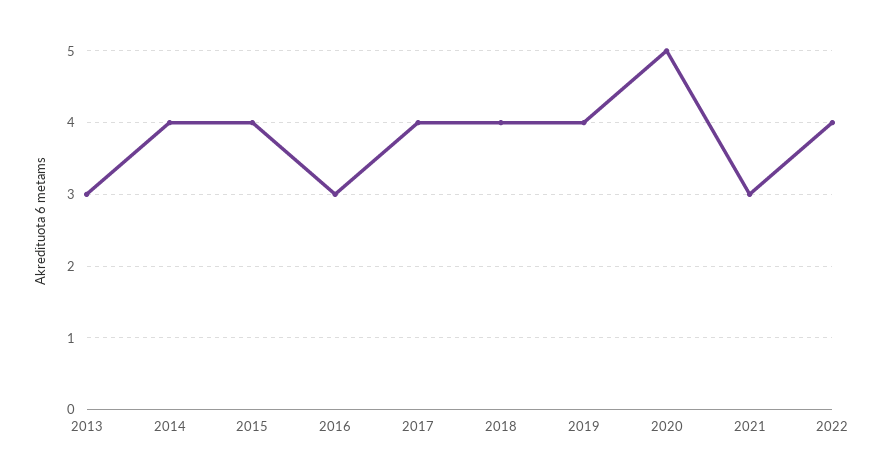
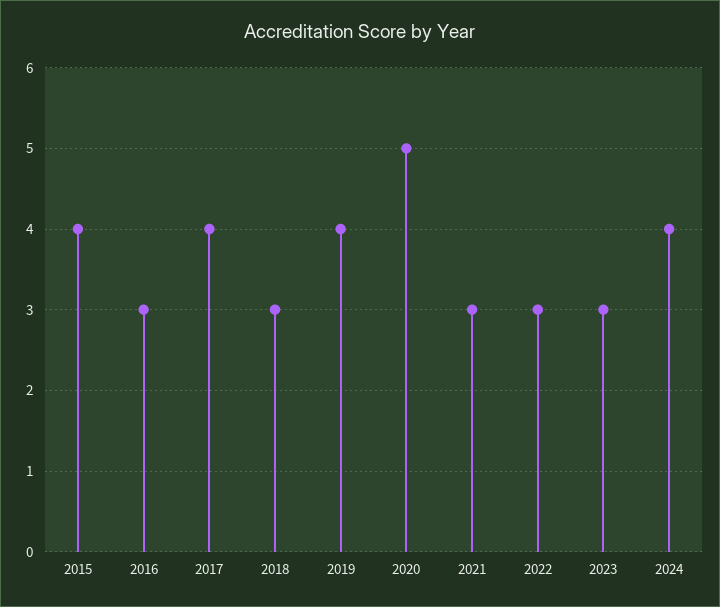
2013: 3 -> none
2014: 4 -> none
2018: 4 -> 3
2022: 4 -> 3
2023: none -> 3
2024: none -> 4

